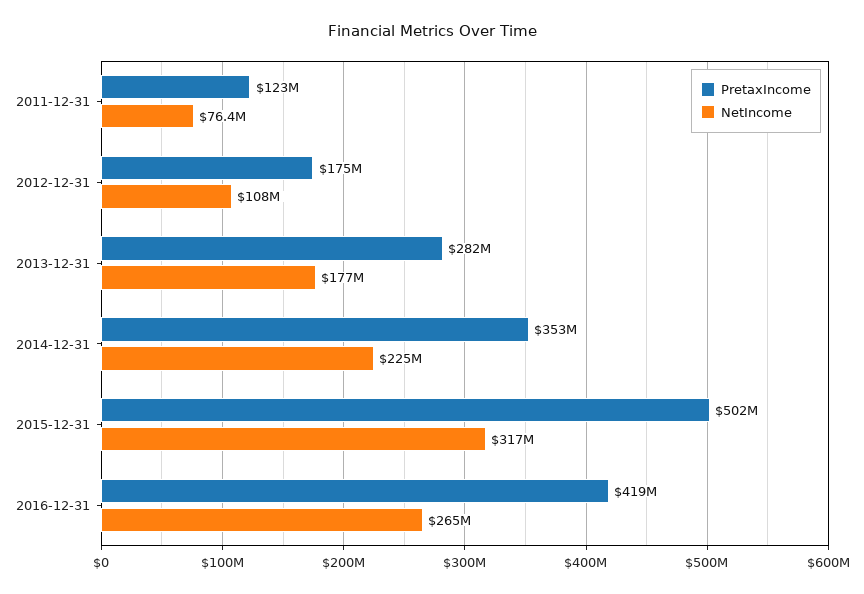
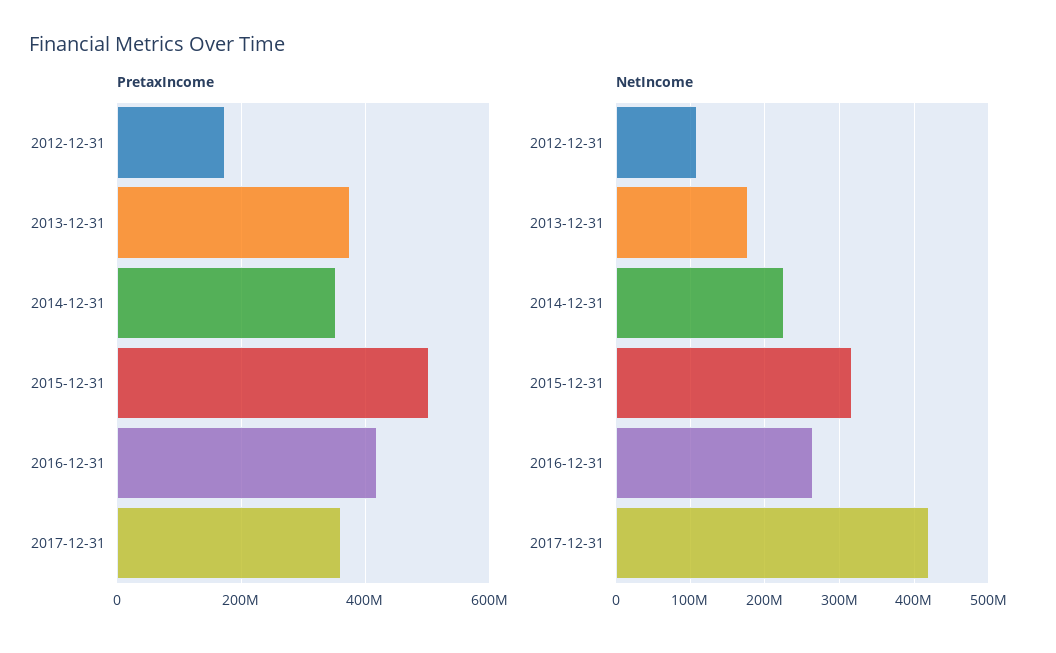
PretaxIncome, 2011-12-31: 123000000 -> none
NetIncome, 2011-12-31: 76400000 -> none
PretaxIncome, 2013-12-31: 282000000 -> 380000000
PretaxIncome, 2017-12-31: none -> 360000000
NetIncome, 2017-12-31: none -> 420000000

